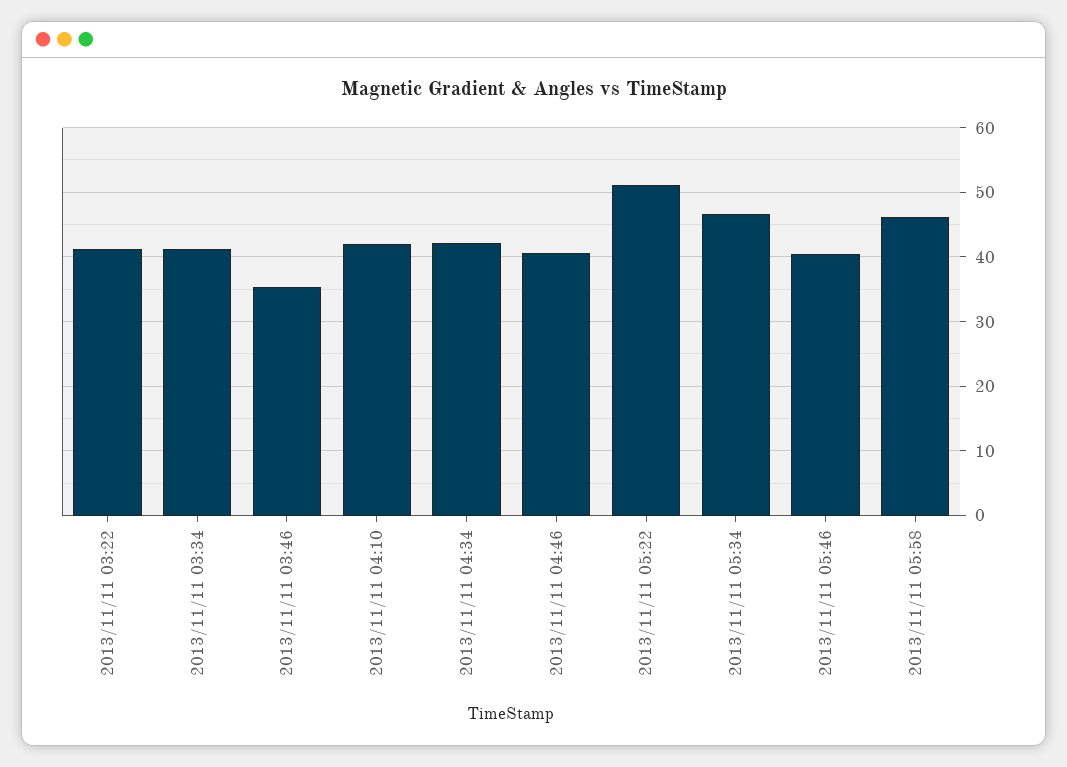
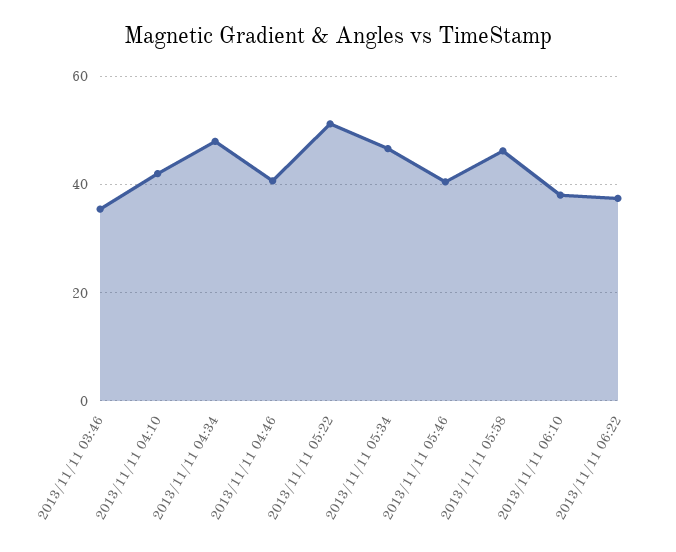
2013/11/11 03:22: 41 -> none
2013/11/11 03:34: 41 -> none
2013/11/11 04:34: 42 -> 48
2013/11/11 06:10: none -> 38
2013/11/11 06:22: none -> 38

